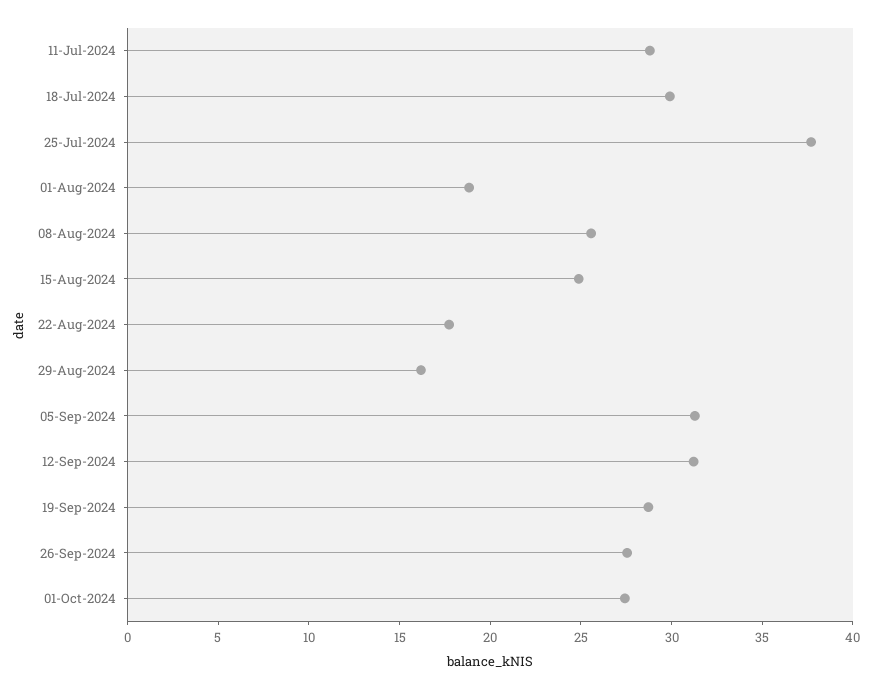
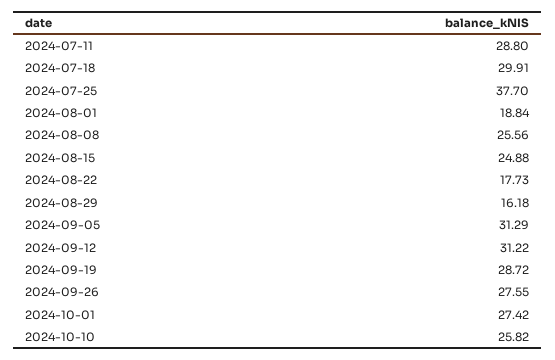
2024-10-10: none -> 25.82

